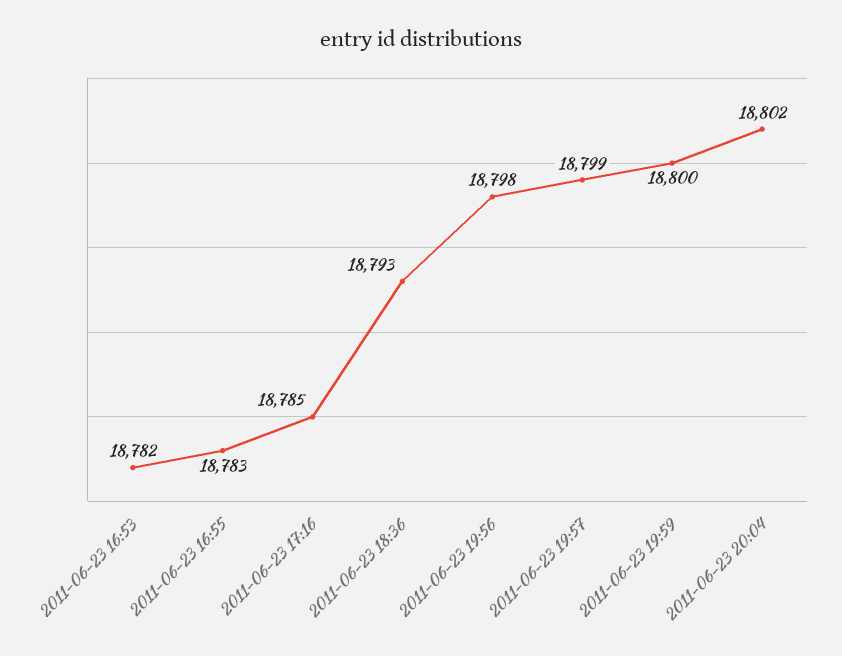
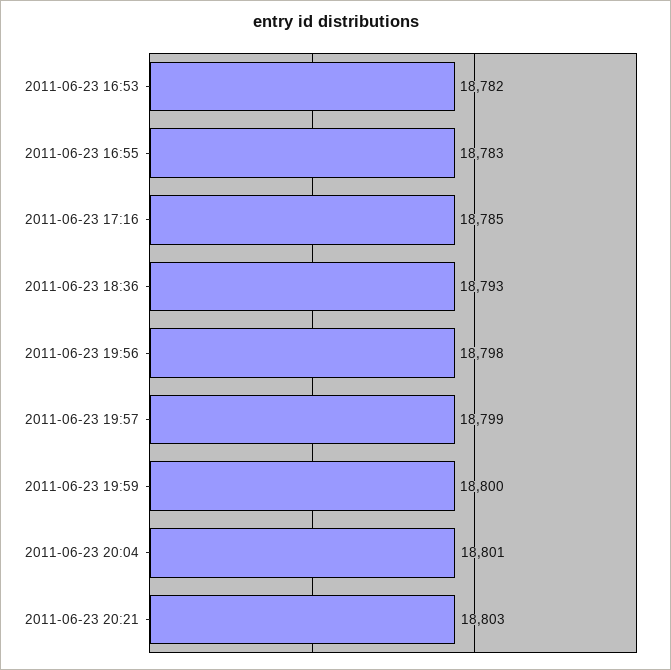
2011-06-23 20:04: 18802 -> 18801
2011-06-23 20:21: none -> 18803

